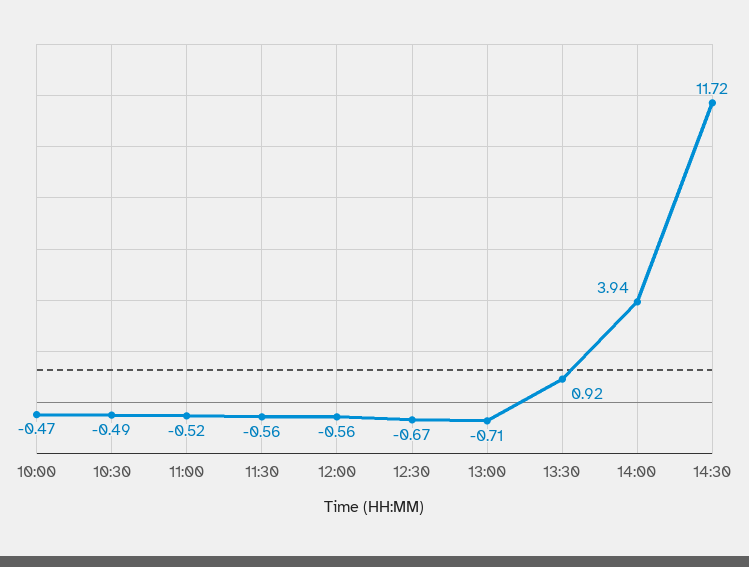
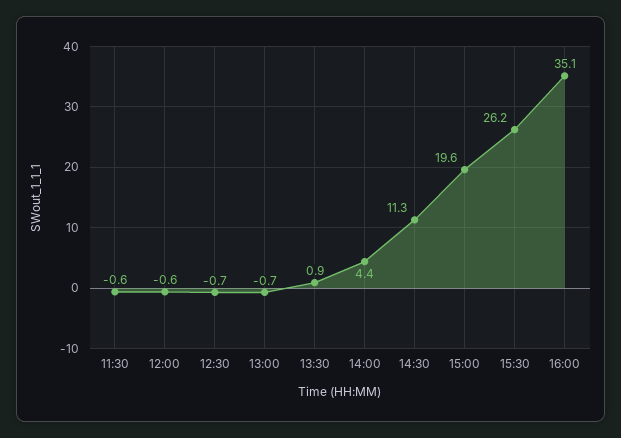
10:00: -0.47 -> none
10:30: -0.49 -> none
11:00: -0.52 -> none
14:00: 3.94 -> 4.4
14:30: 11.72 -> 11.3
15:00: none -> 19.6
15:30: none -> 26.2
16:00: none -> 35.1

